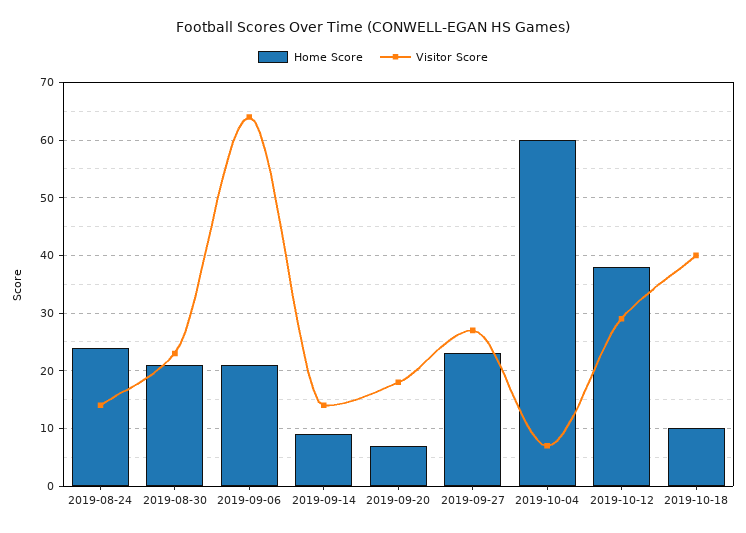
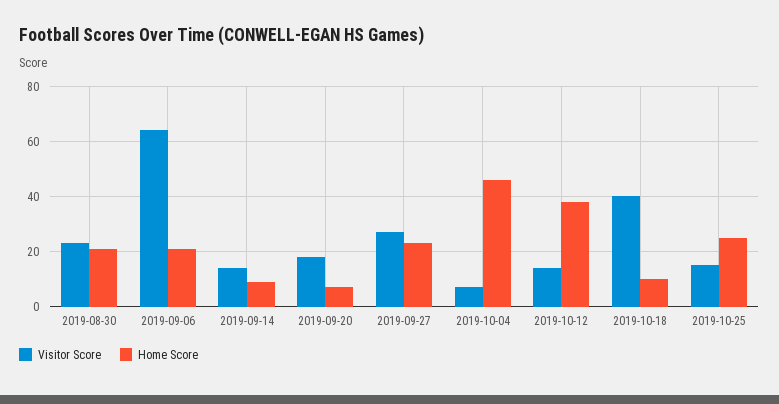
Home Score, 2019-08-24: 25 -> none
Visitor Score, 2019-08-24: 15 -> none
Home Score, 2019-10-04: 60 -> 45
Visitor Score, 2019-10-12: 30 -> 15
Visitor Score, 2019-10-25: none -> 15
Home Score, 2019-10-25: none -> 25

